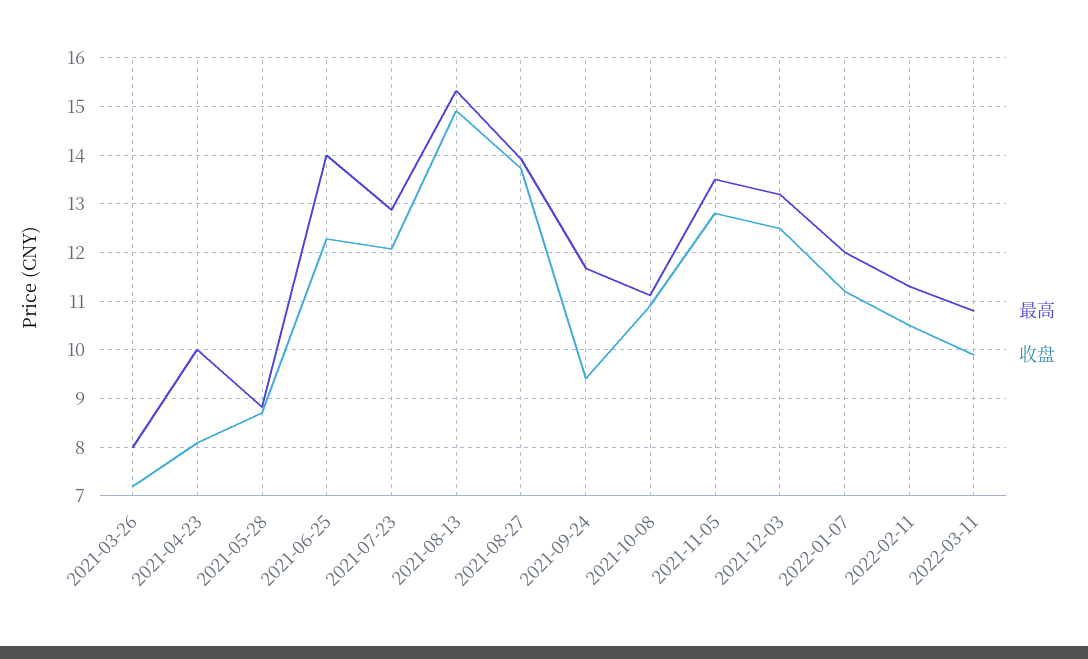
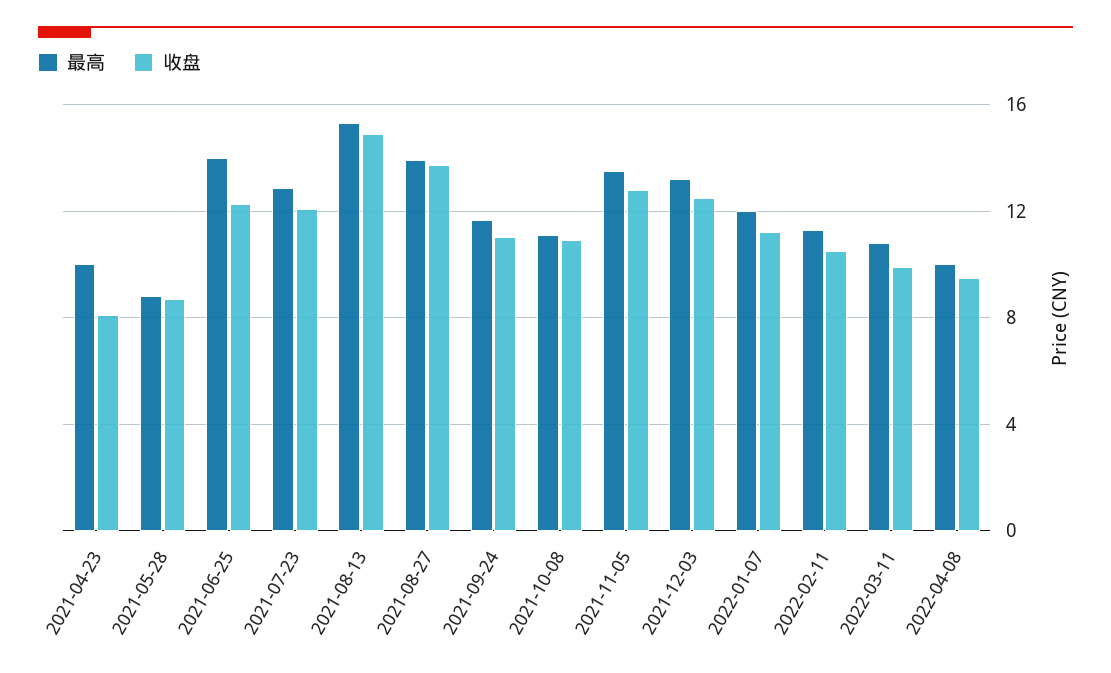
最高, 2021-03-26: 8 -> none
收盘, 2021-03-26: 7.2 -> none
收盘, 2021-09-24: 9.4 -> 11
最高, 2022-04-08: none -> 10
收盘, 2022-04-08: none -> 9.5

